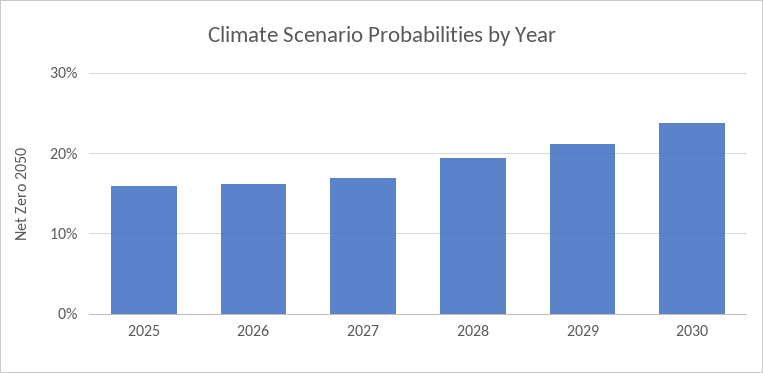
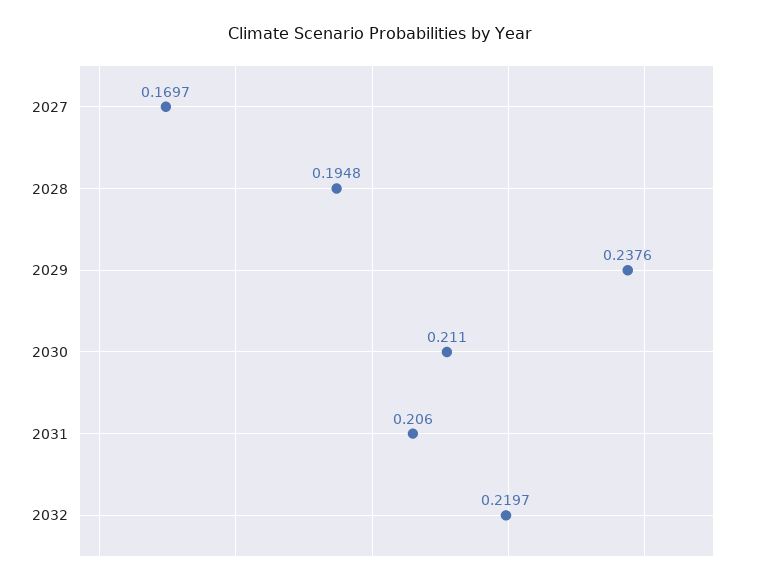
2025: 0.16 -> none
2026: 0.16 -> none
2029: 0.21 -> 0.2376
2030: 0.24 -> 0.211
2031: none -> 0.206
2032: none -> 0.2197

